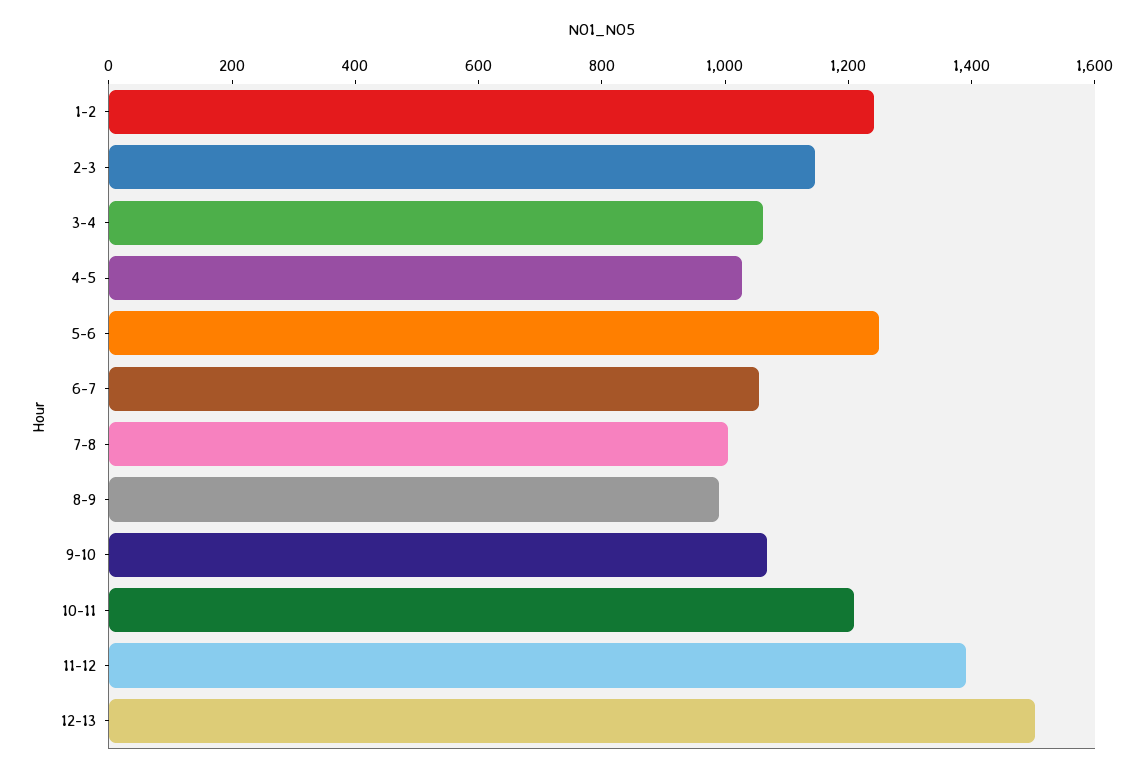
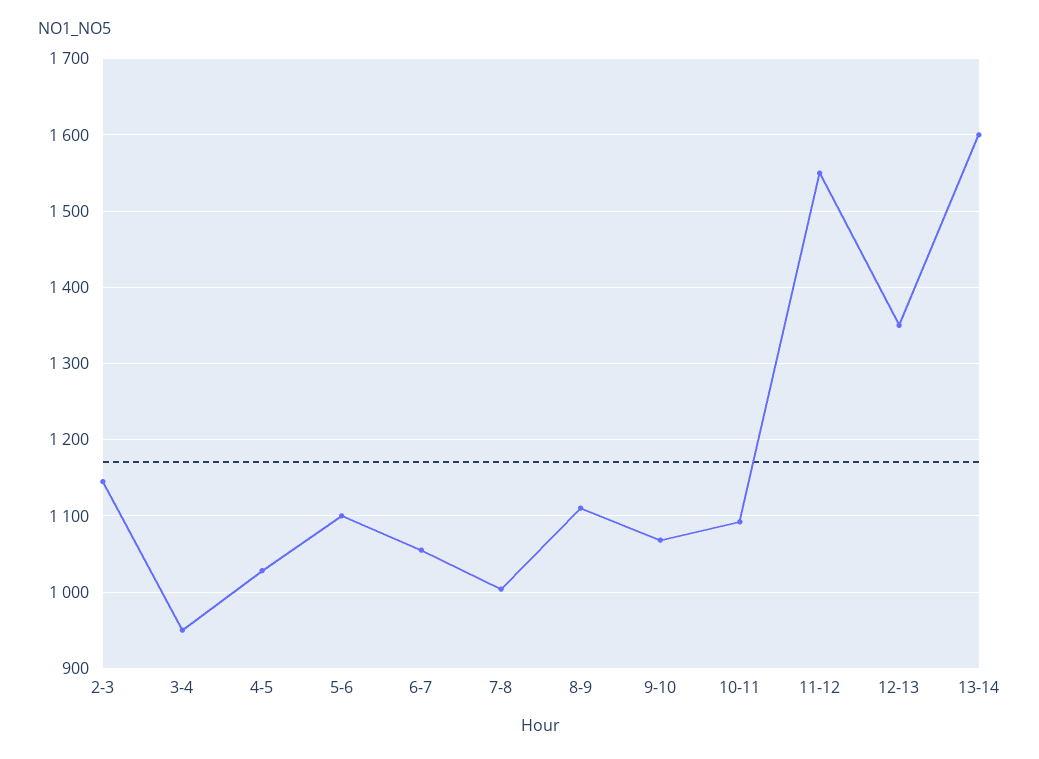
1-2: 1250 -> none
3-4: 1050 -> 950
5-6: 1250 -> 1100
8-9: 1000 -> 1110
10-11: 1200 -> 1090
11-12: 1400 -> 1550
12-13: 1500 -> 1350
13-14: none -> 1600

